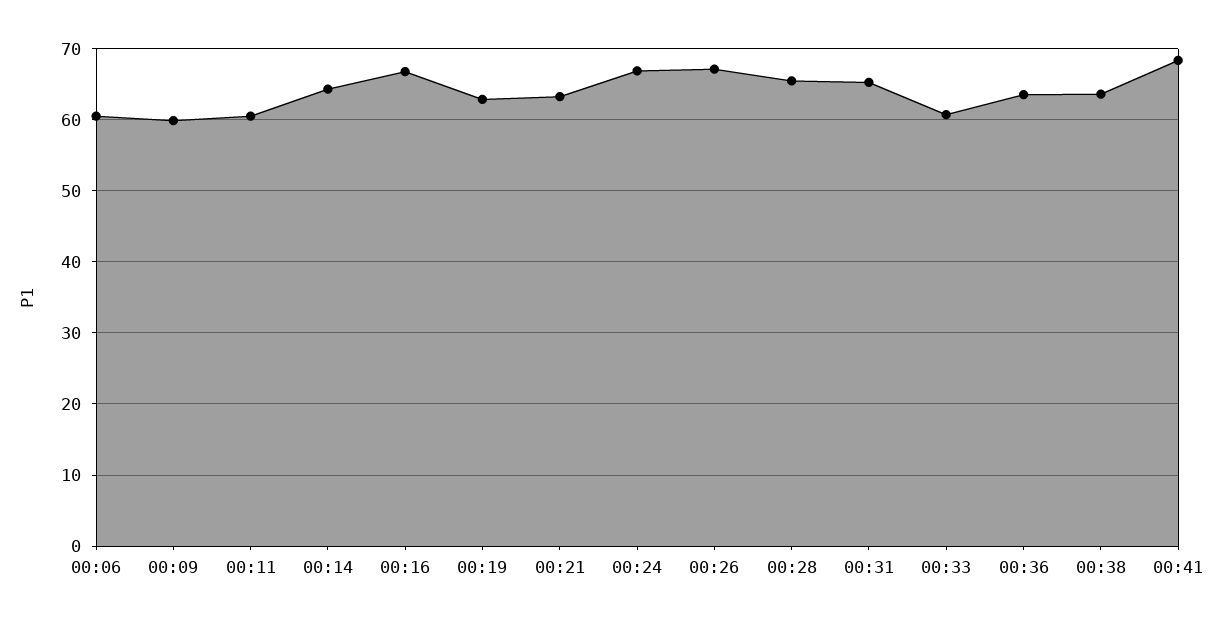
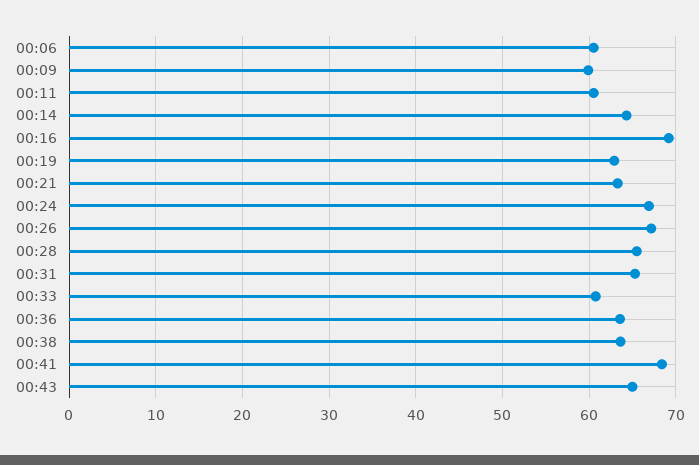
00:16: 67 -> 69
00:43: none -> 65

